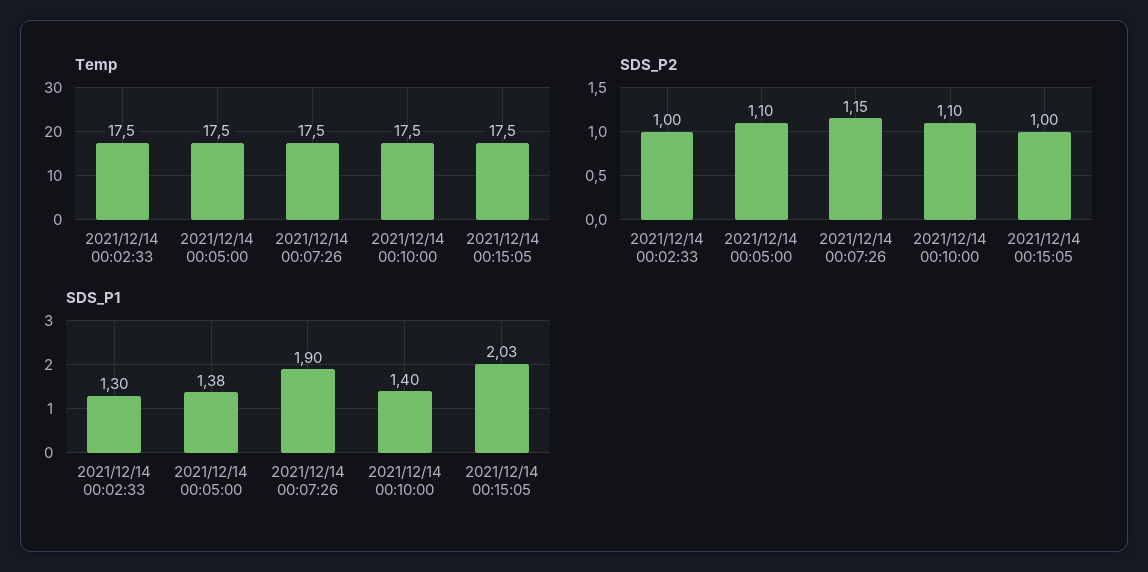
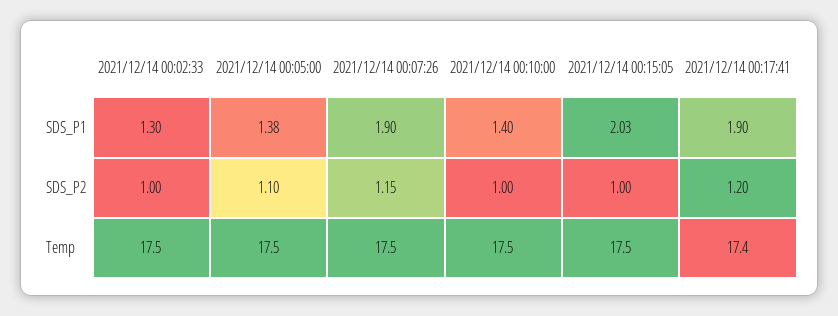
SDS_P2, 2021/12/14 00:10:00: 1.1 -> 1
SDS_P1, 2021/12/14 00:17:41: none -> 1.9
SDS_P2, 2021/12/14 00:17:41: none -> 1.2
Temp, 2021/12/14 00:17:41: none -> 17.4

